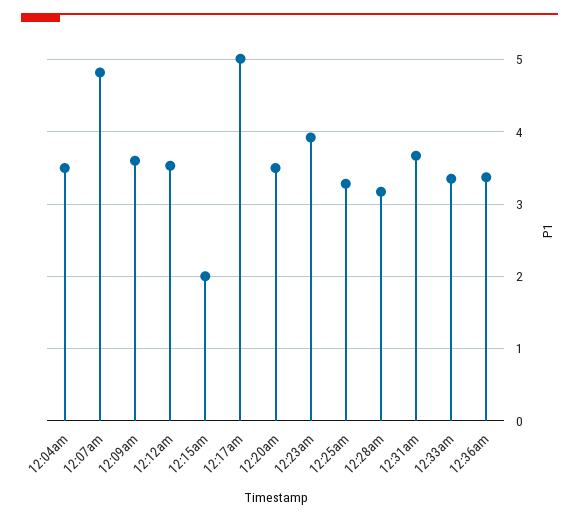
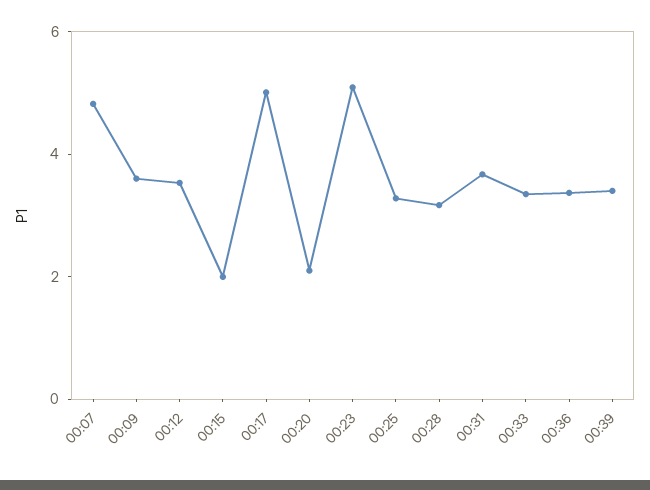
12:04am: 3.5 -> none
12:20am: 3.5 -> 2
12:23am: 3.9 -> 5
00:39: none -> 3.5

